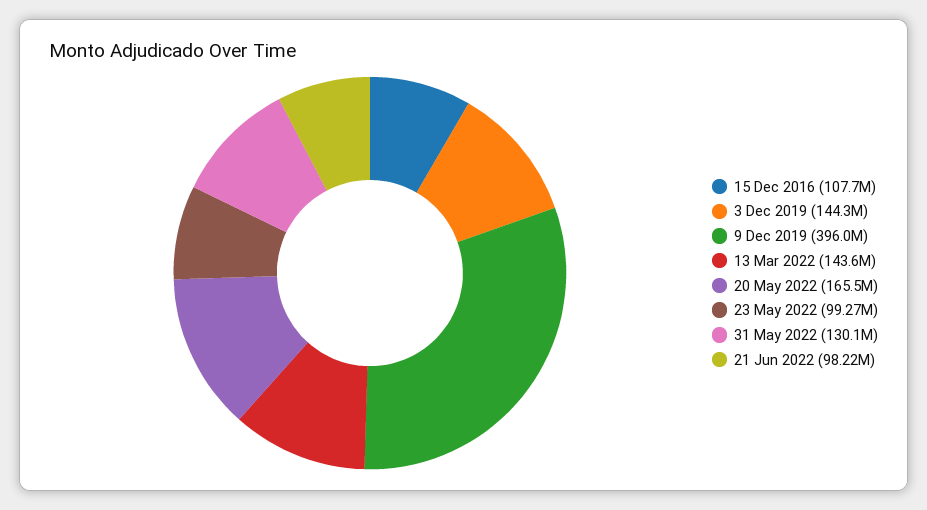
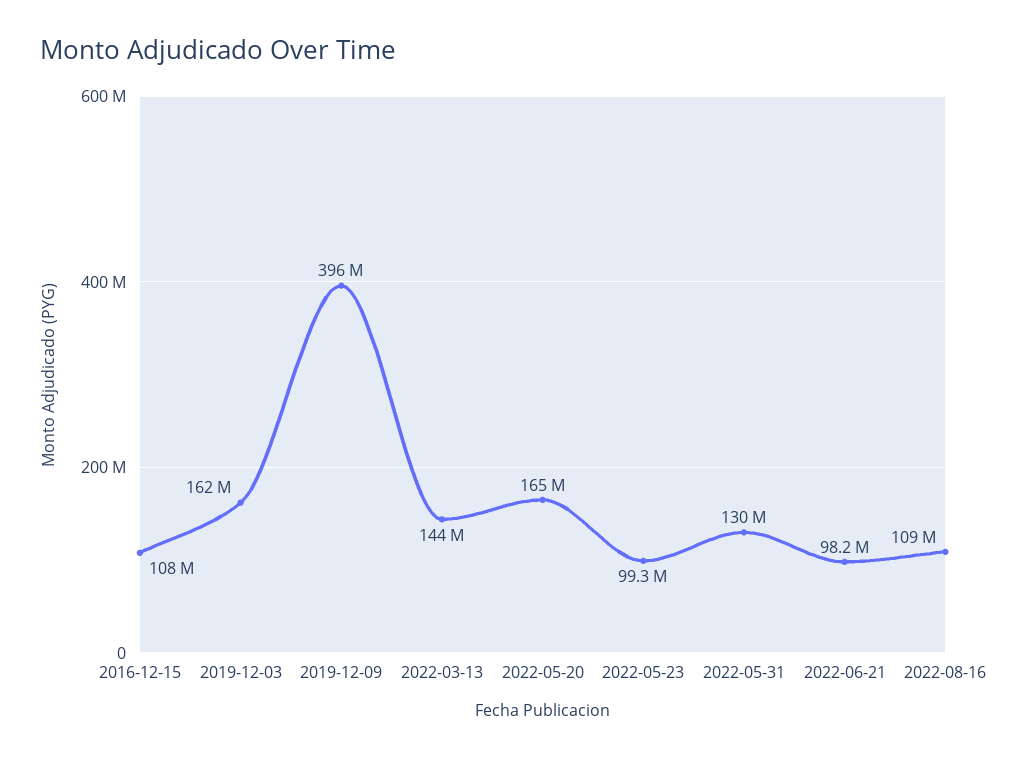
3 Dec 2019: 144300000 -> 162000000
2022-08-16: none -> 109000000

